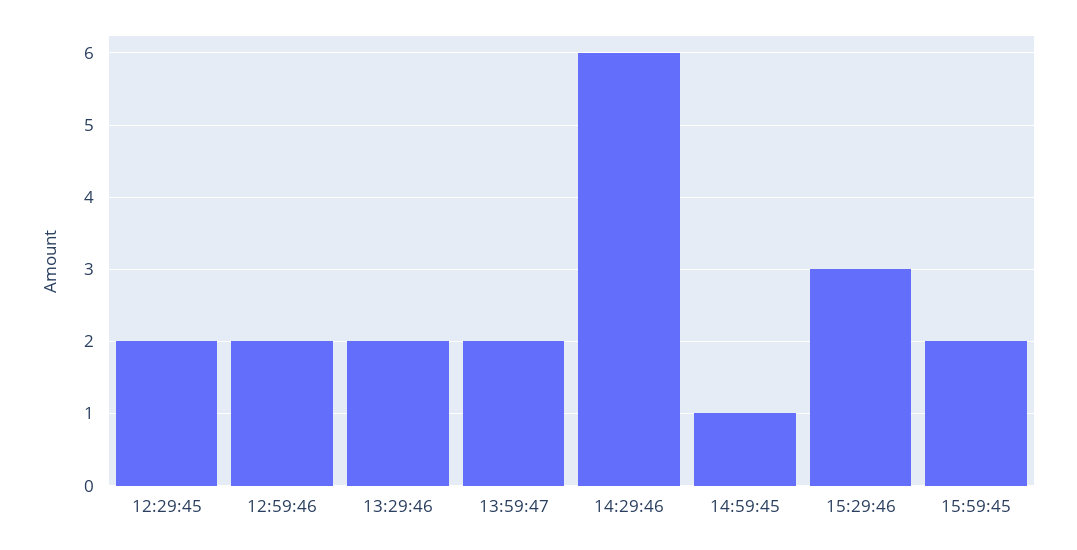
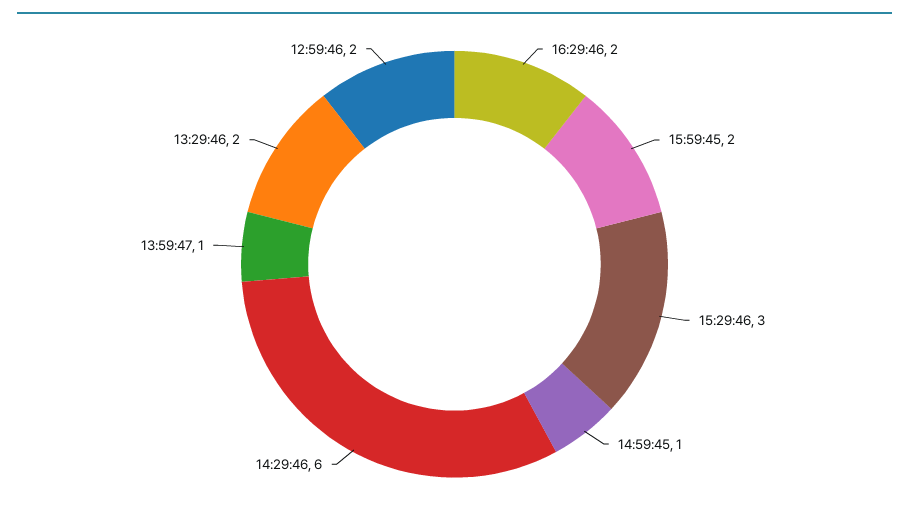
12:29:45: 2 -> none
13:59:47: 2 -> 1
16:29:46: none -> 2

